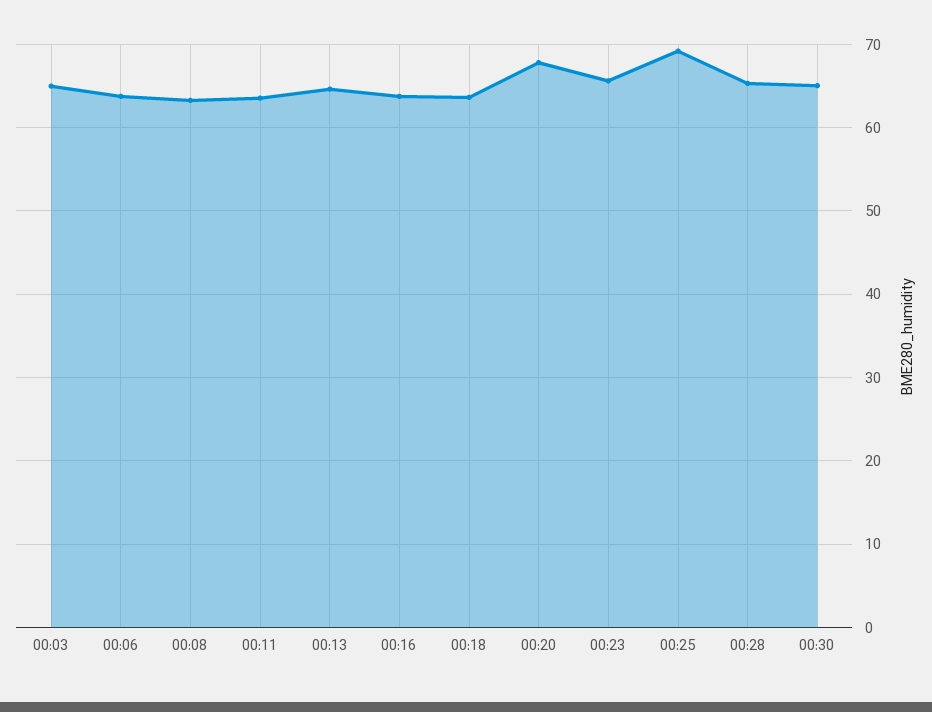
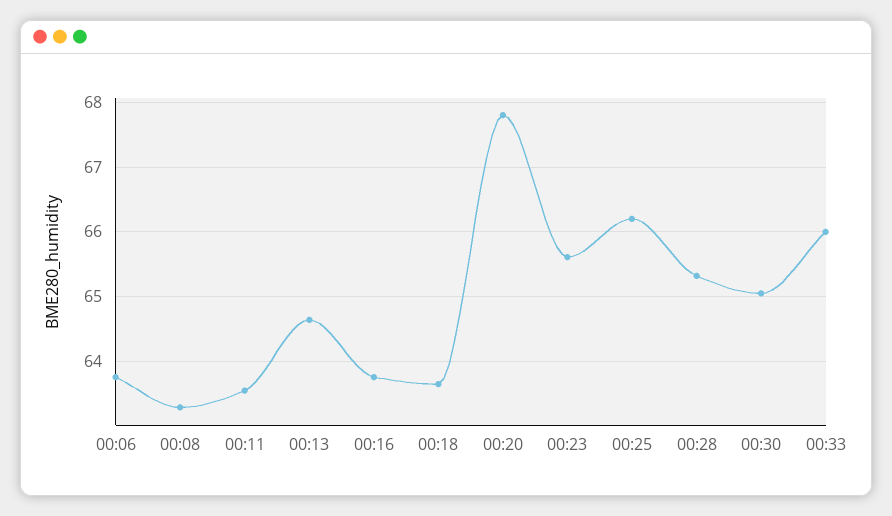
00:03: 65 -> none
00:25: 69 -> 66.2
00:33: none -> 66

